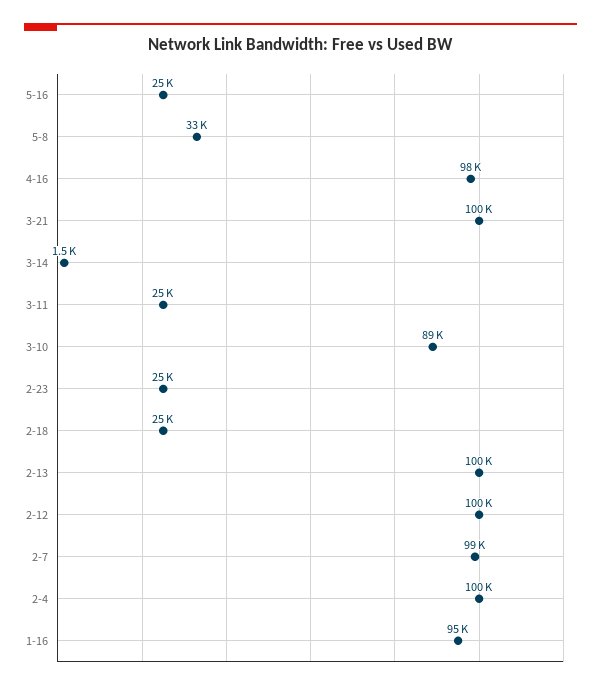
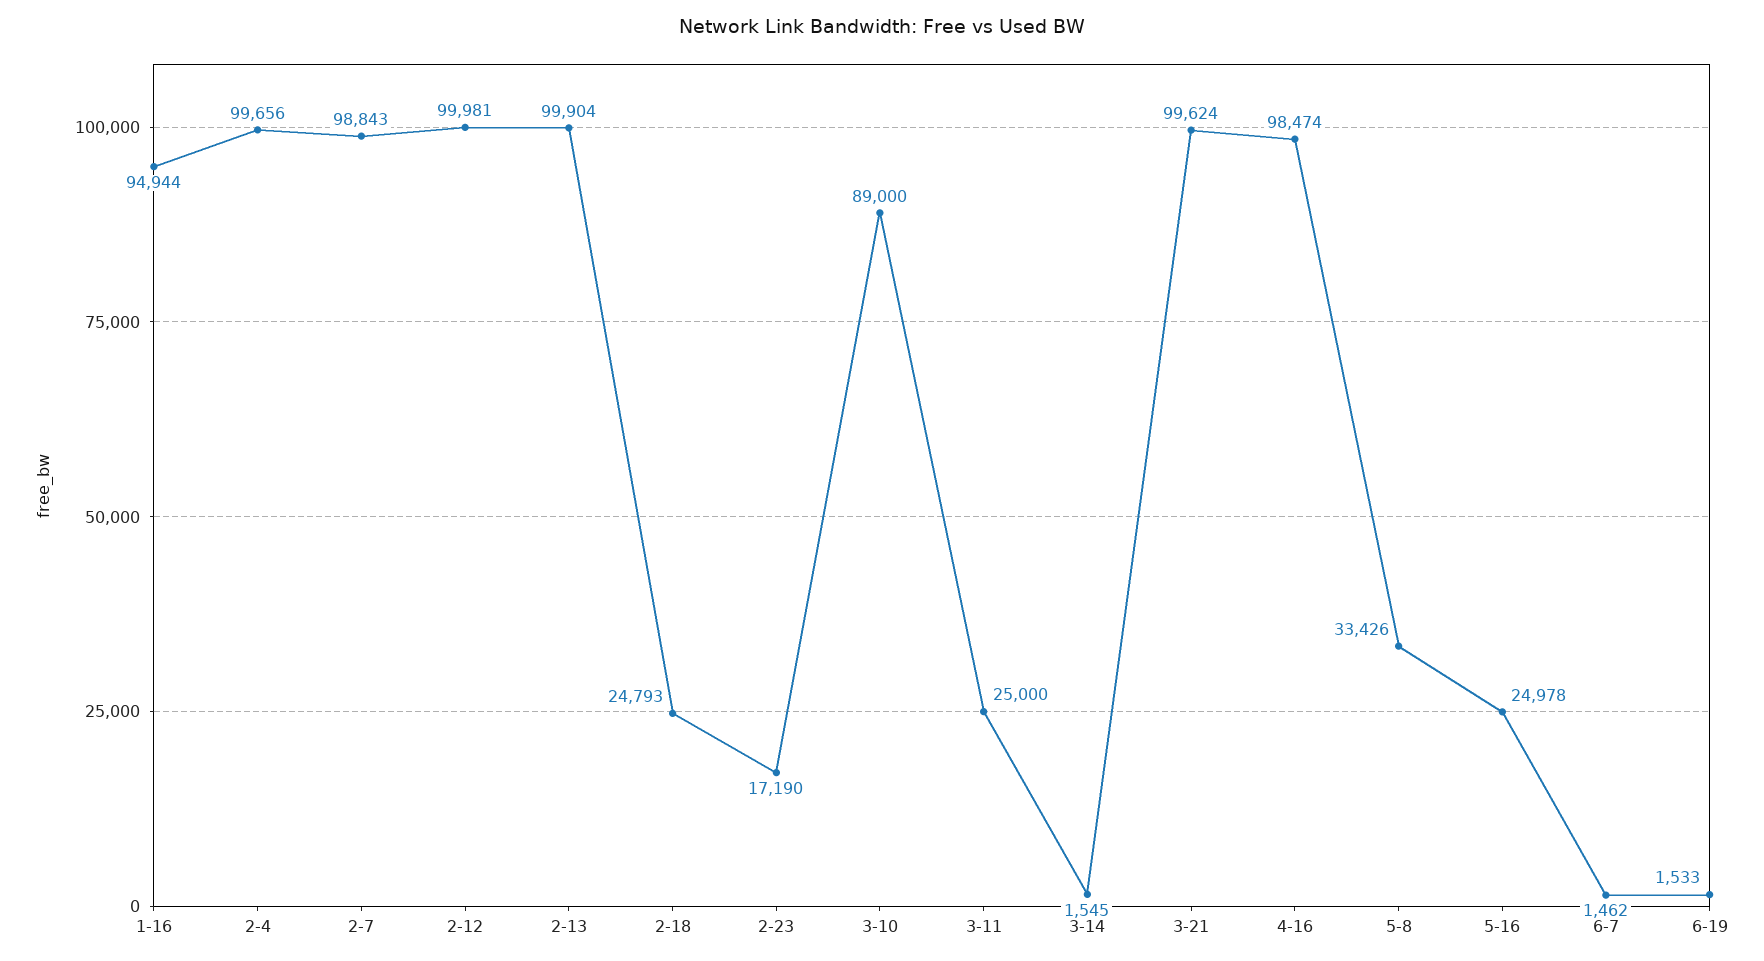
2-23: 25000 -> 17190
6-7: none -> 1462
6-19: none -> 1533

